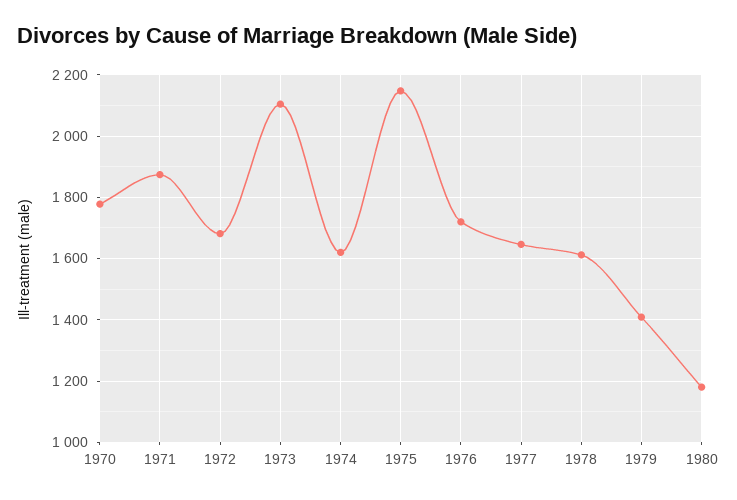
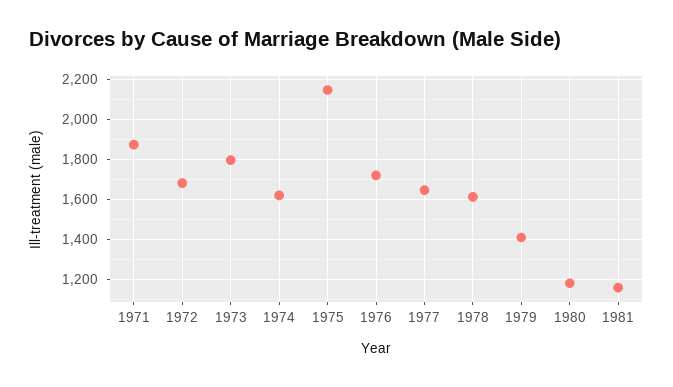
1970: 1780 -> none
1973: 2100 -> 1800
1981: none -> 1150

